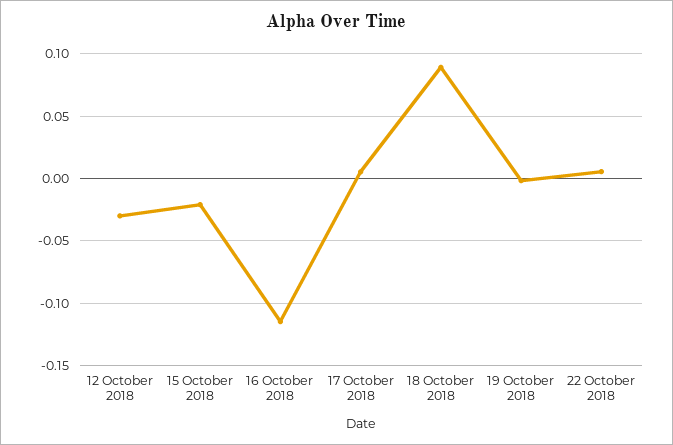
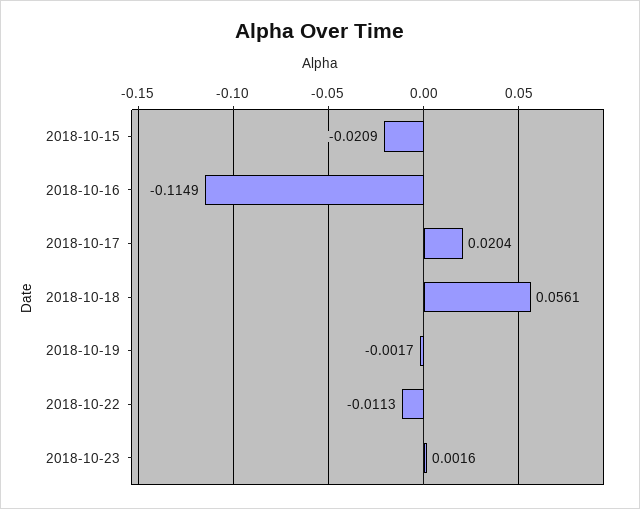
12 October 2018: -0.03 -> none
17 October 2018: 0.005 -> 0.0204
18 October 2018: 0.09 -> 0.0561
22 October 2018: 0.005 -> -0.0113
2018-10-23: none -> 0.0016

